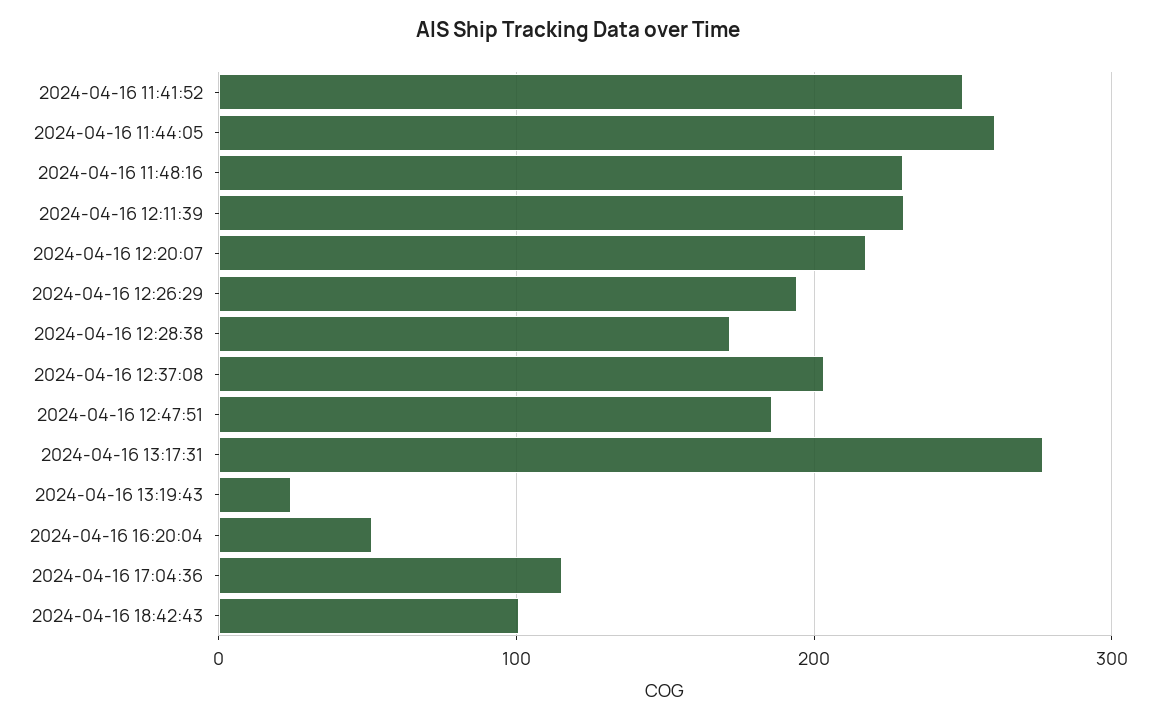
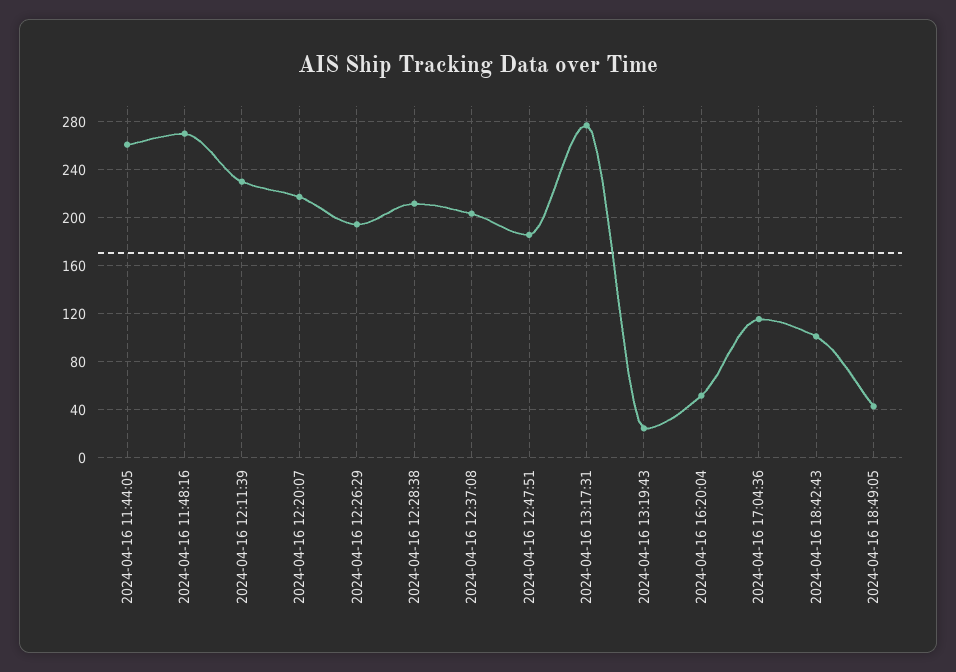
2024-04-16 11:41:52: 250 -> none
2024-04-16 11:48:16: 230 -> 270
2024-04-16 12:28:38: 170 -> 210
2024-04-16 18:49:05: none -> 40

